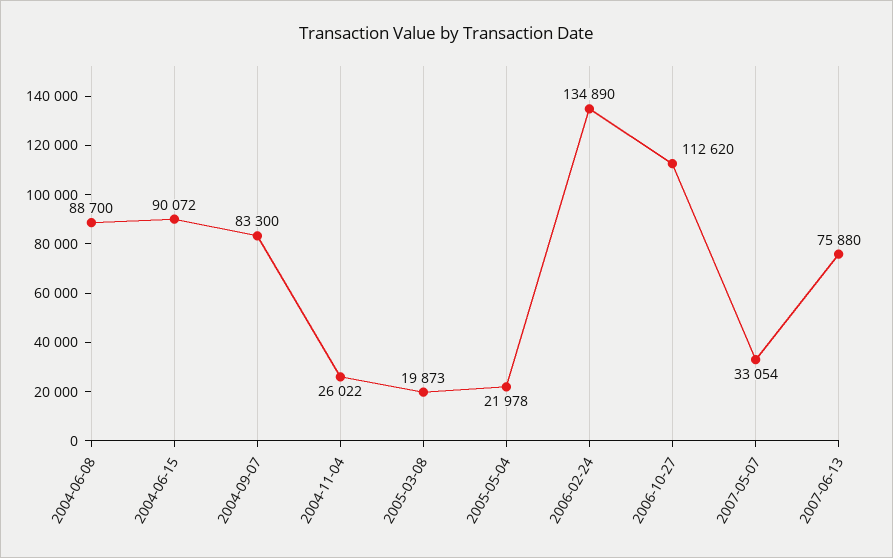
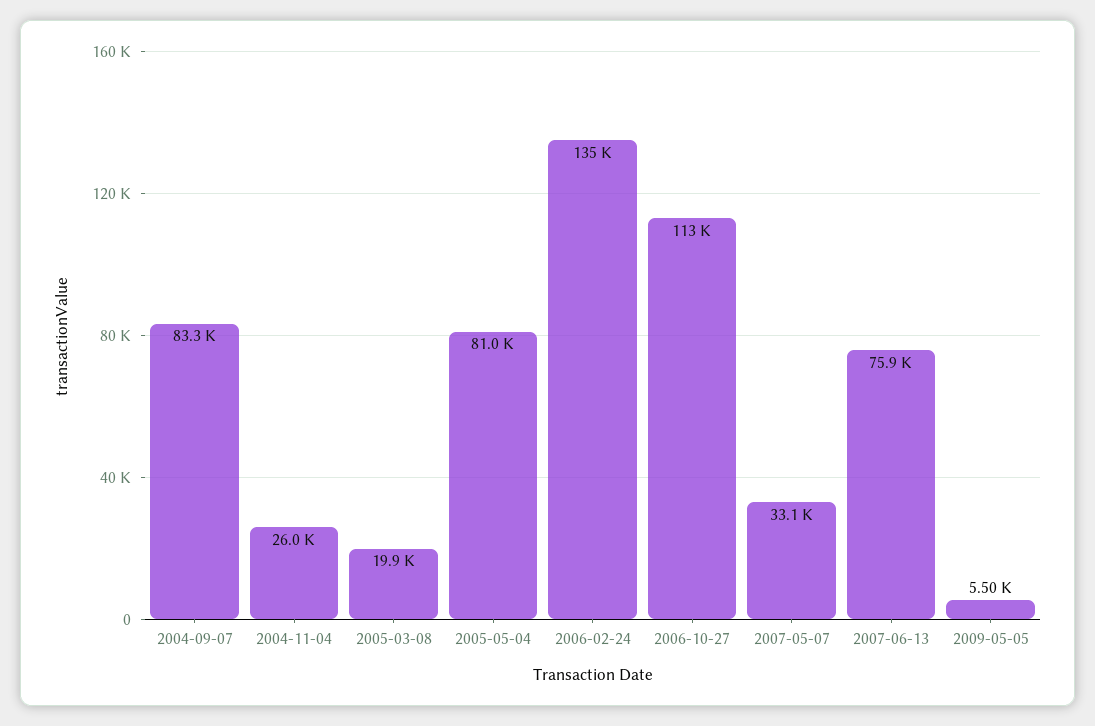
2004-06-08: 88700 -> none
2004-06-15: 90072 -> none
2005-05-04: 21978 -> 81000
2009-05-05: none -> 5500

